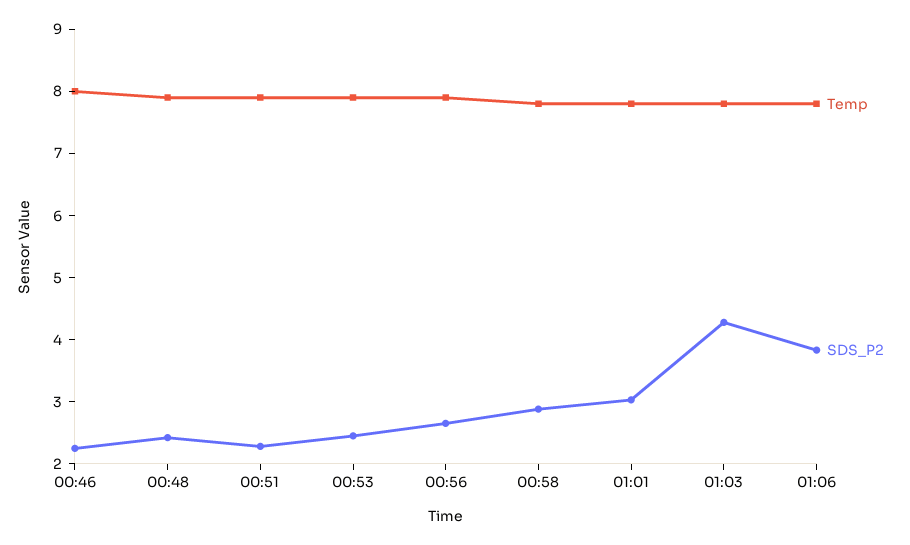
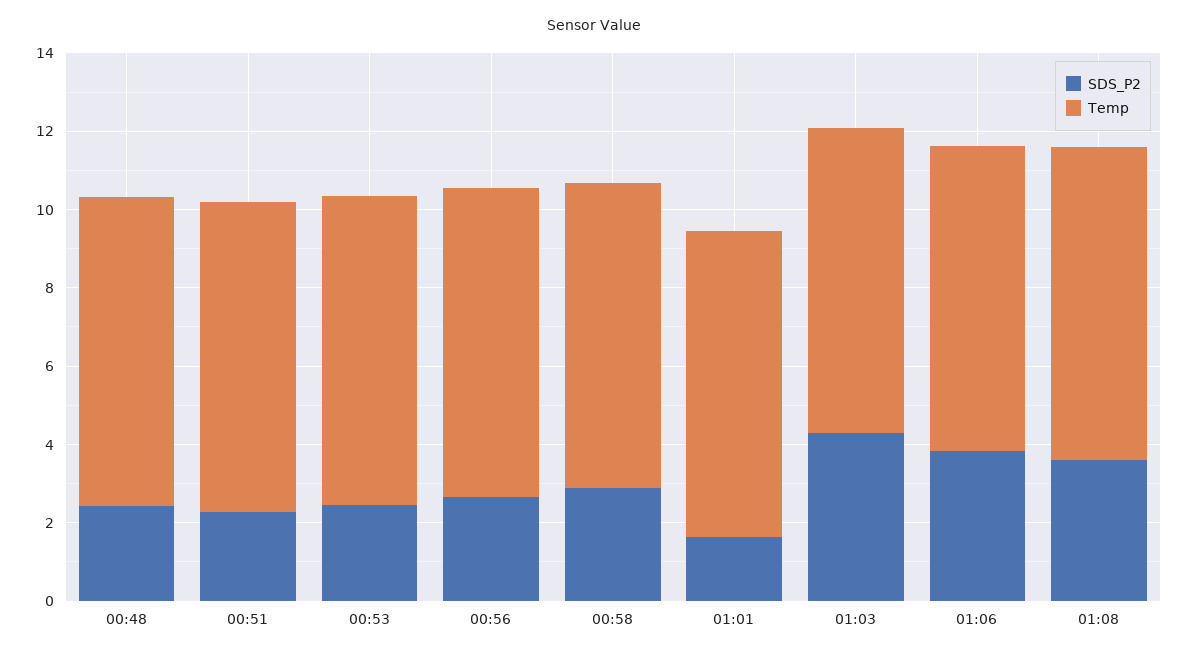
Temp, 00:46: 8 -> none
SDS_P2, 00:46: 2.2 -> none
SDS_P2, 01:01: 3 -> 1.5
SDS_P2, 01:08: none -> 3.5
Temp, 01:08: none -> 8

